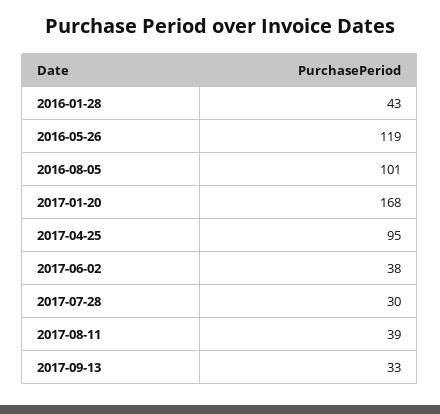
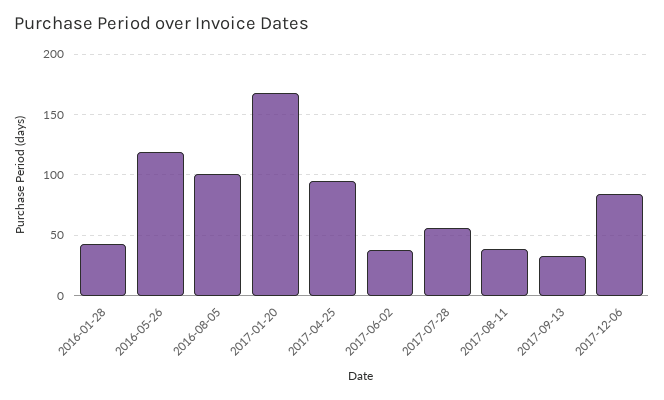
2017-07-28: 30 -> 55
2017-12-06: none -> 85

